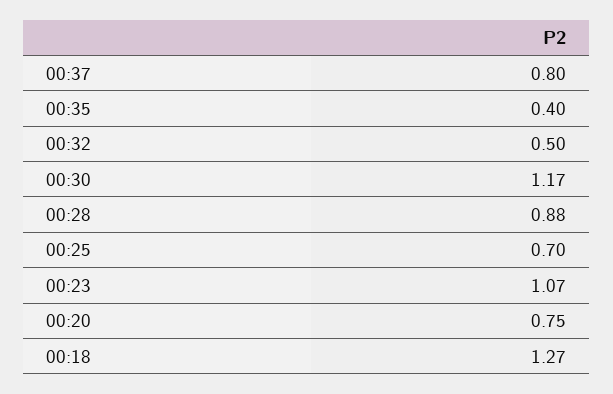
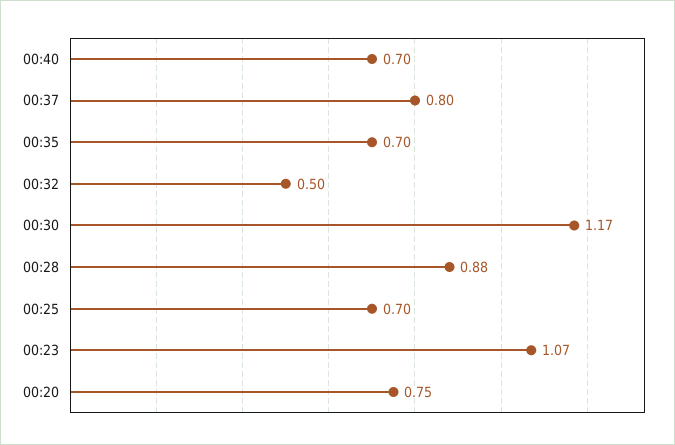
00:35: 0.4 -> 0.7
00:18: 1.27 -> none
00:40: none -> 0.7

